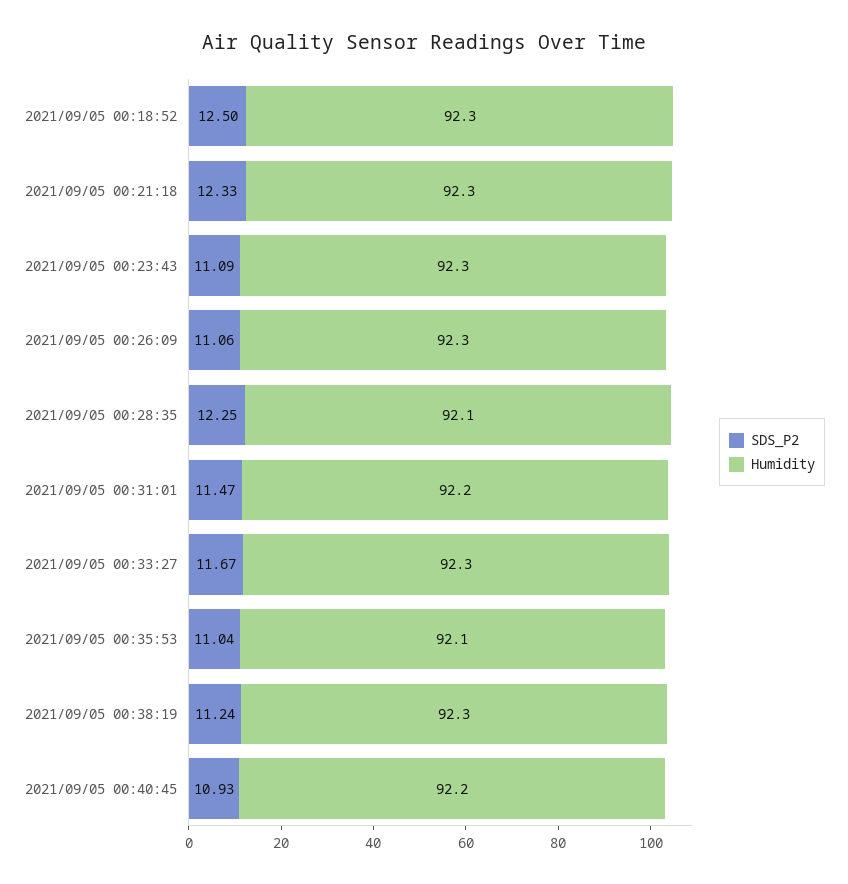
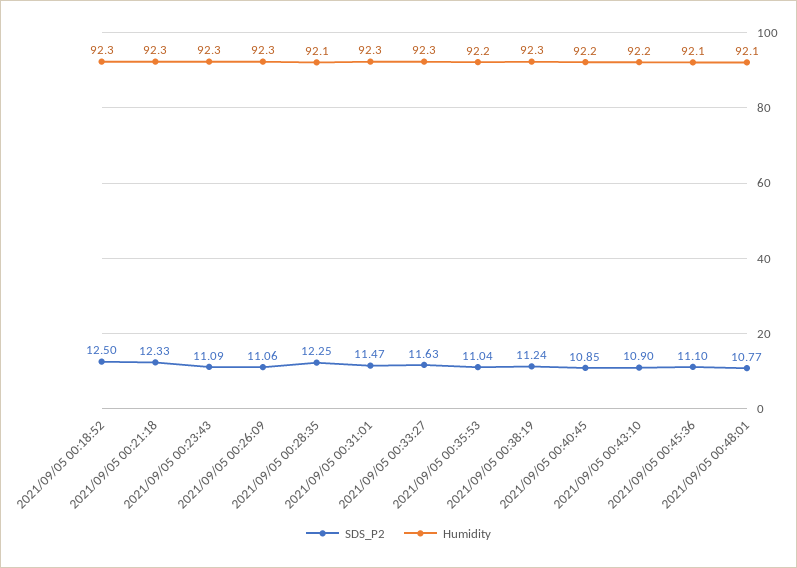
Humidity, 2021/09/05 00:31:01: 92.2 -> 92.3
SDS_P2, 2021/09/05 00:33:27: 11.67 -> 11.63
Humidity, 2021/09/05 00:35:53: 92.1 -> 92.2
SDS_P2, 2021/09/05 00:40:45: 10.93 -> 10.85
SDS_P2, 2021/09/05 00:43:10: none -> 10.9
Humidity, 2021/09/05 00:43:10: none -> 92.2
SDS_P2, 2021/09/05 00:45:36: none -> 11.1
Humidity, 2021/09/05 00:45:36: none -> 92.1
SDS_P2, 2021/09/05 00:48:01: none -> 10.77
Humidity, 2021/09/05 00:48:01: none -> 92.1

